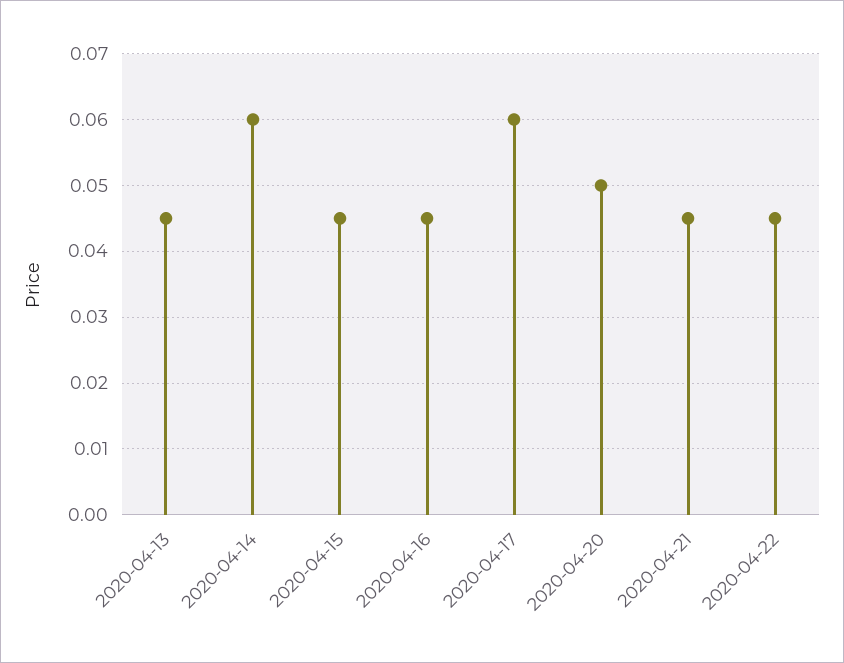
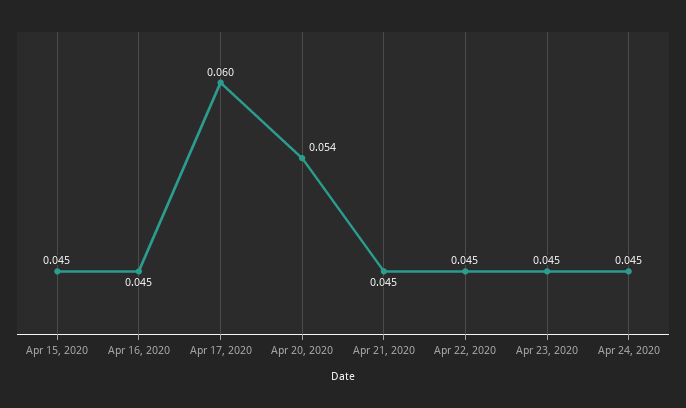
2020-04-13: 0.045 -> none
2020-04-14: 0.06 -> none
2020-04-20: 0.05 -> 0.054
Apr 23, 2020: none -> 0.045
Apr 24, 2020: none -> 0.045

